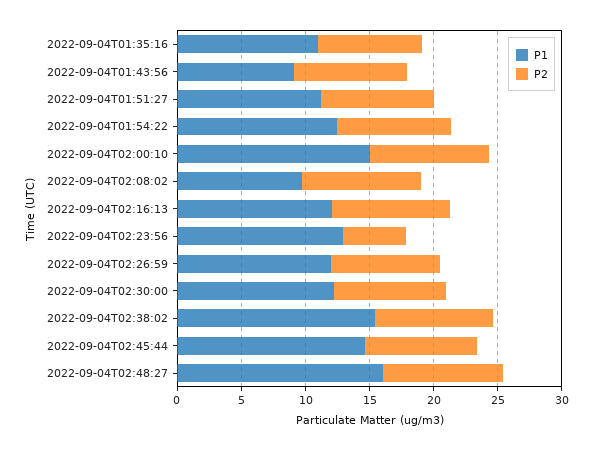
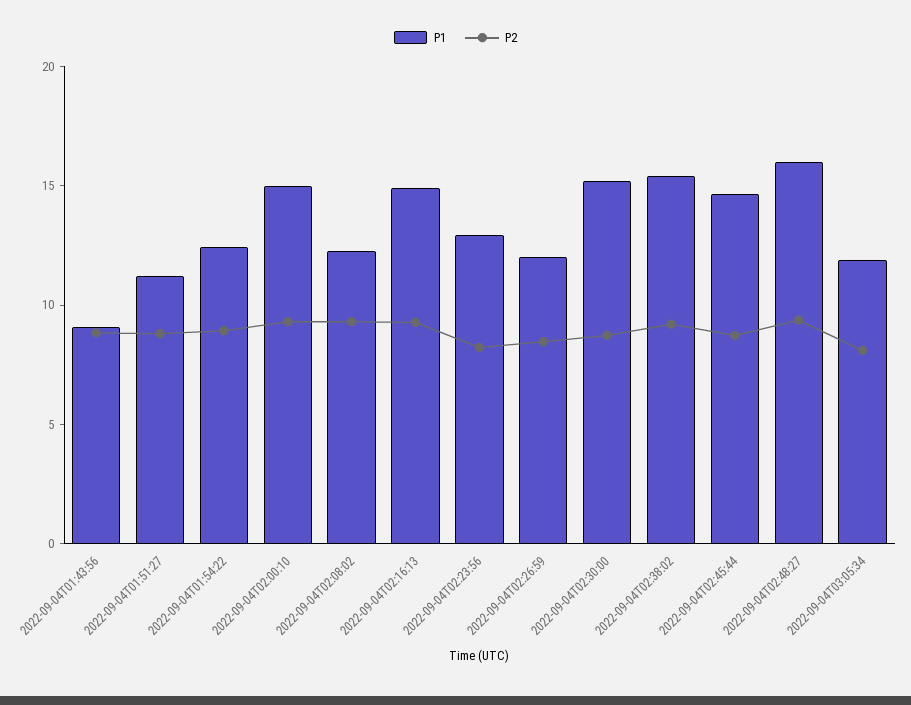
P1, 2022-09-04T01:35:16: 11 -> none
P2, 2022-09-04T01:35:16: 8 -> none
P1, 2022-09-04T02:08:02: 10 -> 12
P1, 2022-09-04T02:16:13: 12 -> 15
P2, 2022-09-04T02:23:56: 5 -> 8
P1, 2022-09-04T02:30:00: 12 -> 15
P1, 2022-09-04T03:05:34: none -> 12
P2, 2022-09-04T03:05:34: none -> 8

